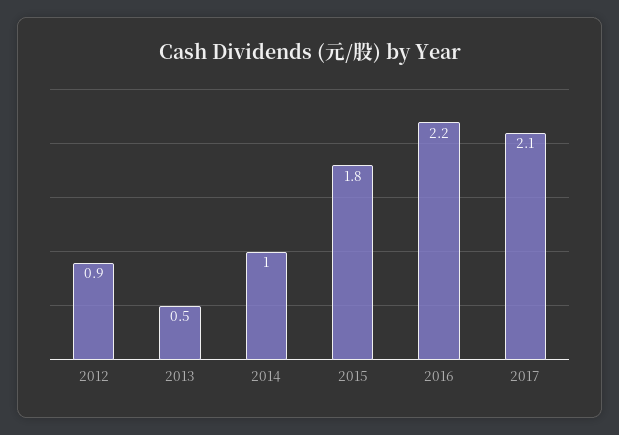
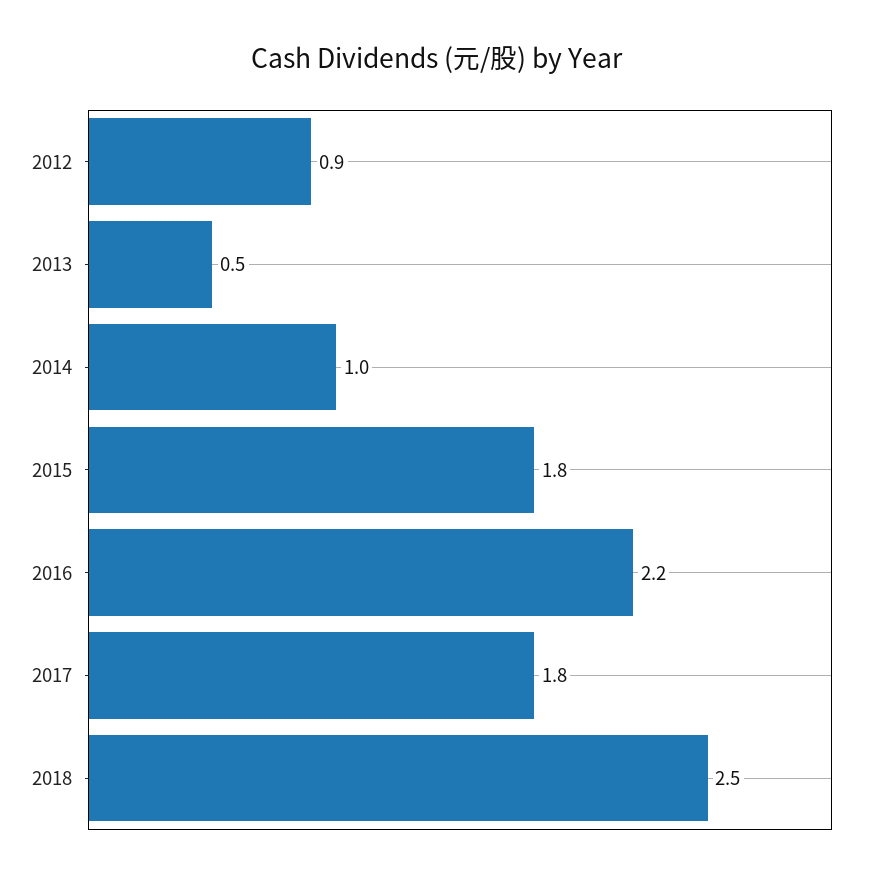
2017: 2.1 -> 1.8
2018: none -> 2.5

